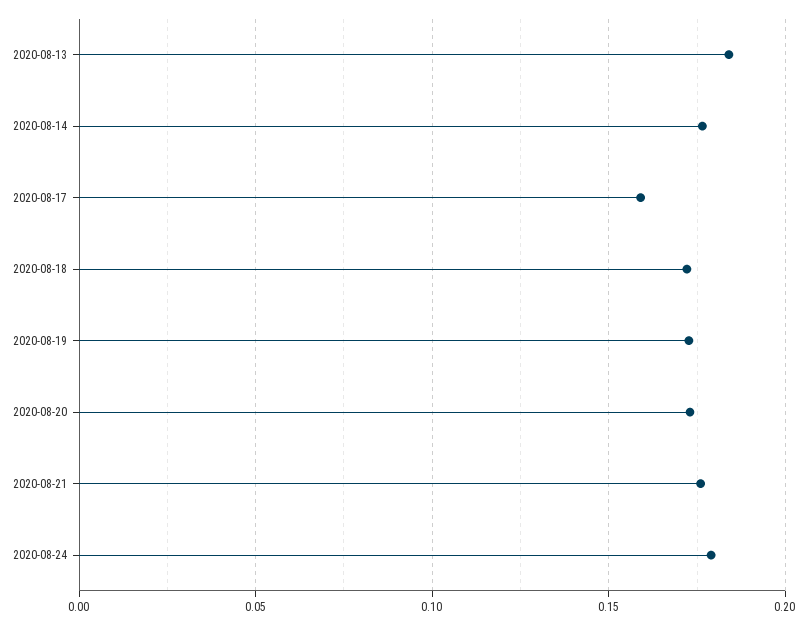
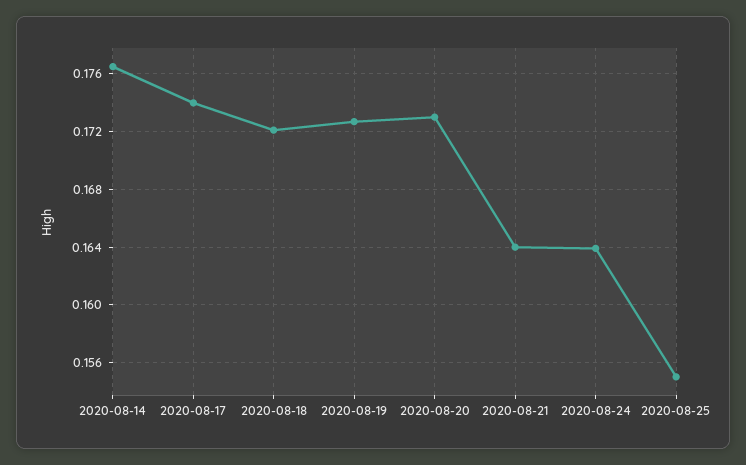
2020-08-13: 0.185 -> none
2020-08-17: 0.16 -> 0.174
2020-08-21: 0.175 -> 0.164
2020-08-24: 0.18 -> 0.164
2020-08-25: none -> 0.155

